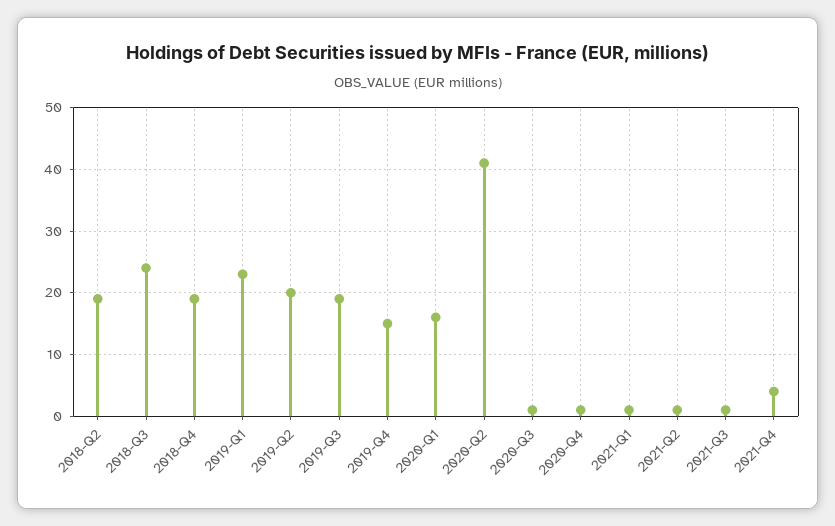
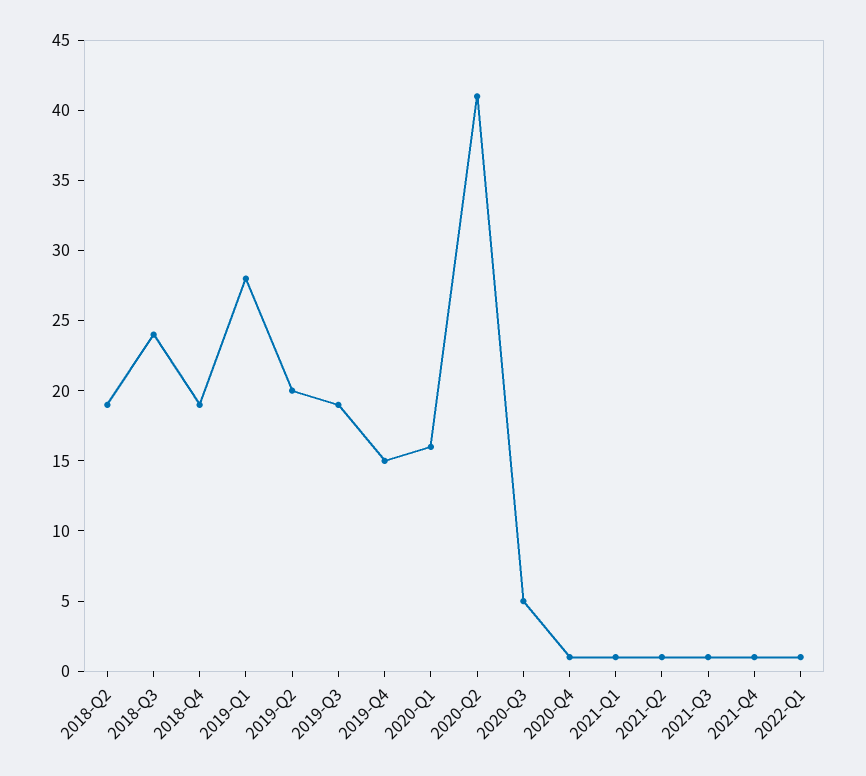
2019-Q1: 23 -> 28
2020-Q3: 1 -> 5
2021-Q4: 4 -> 1
2022-Q1: none -> 1

